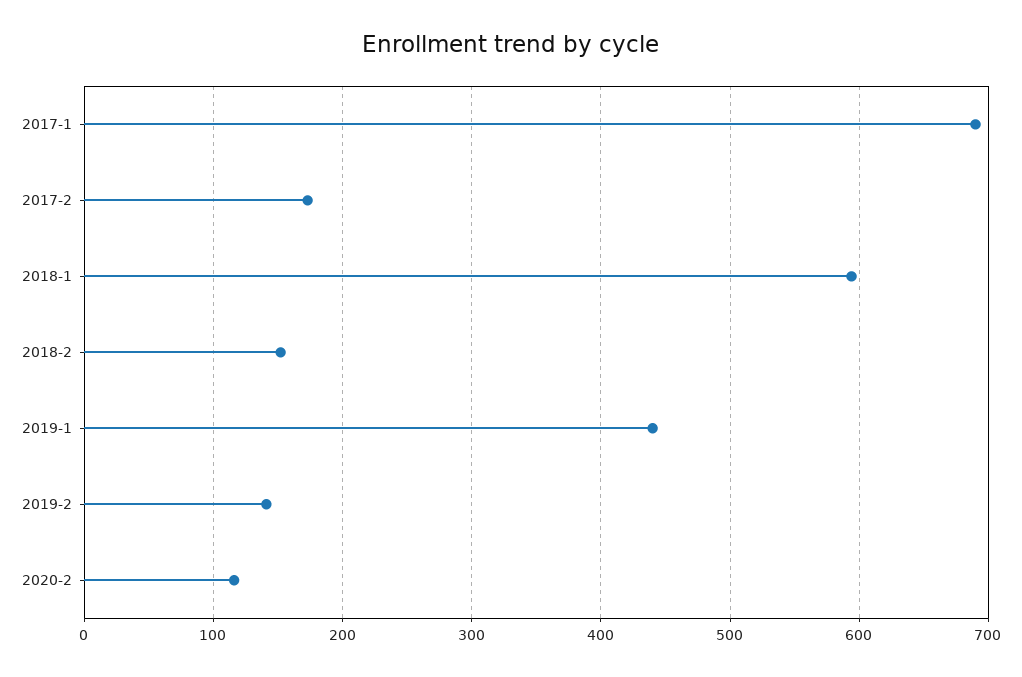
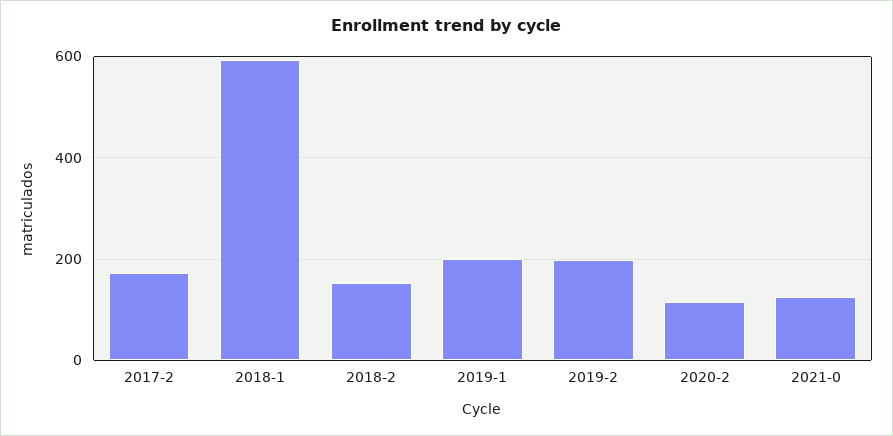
2017-1: 690 -> none
2019-1: 440 -> 200
2019-2: 140 -> 200
2021-0: none -> 120

